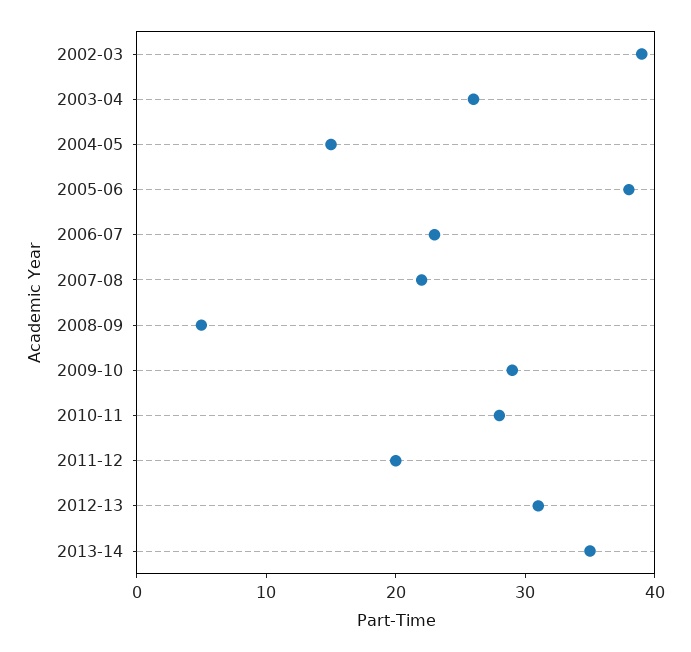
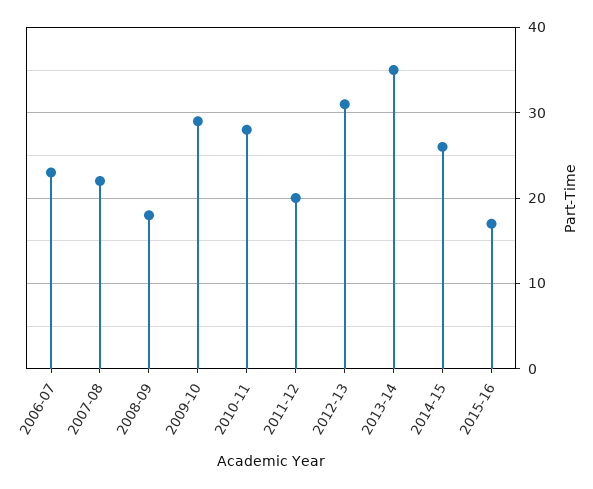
2002-03: 39 -> none
2003-04: 26 -> none
2004-05: 15 -> none
2005-06: 38 -> none
2008-09: 5 -> 18
2014-15: none -> 26
2015-16: none -> 17

